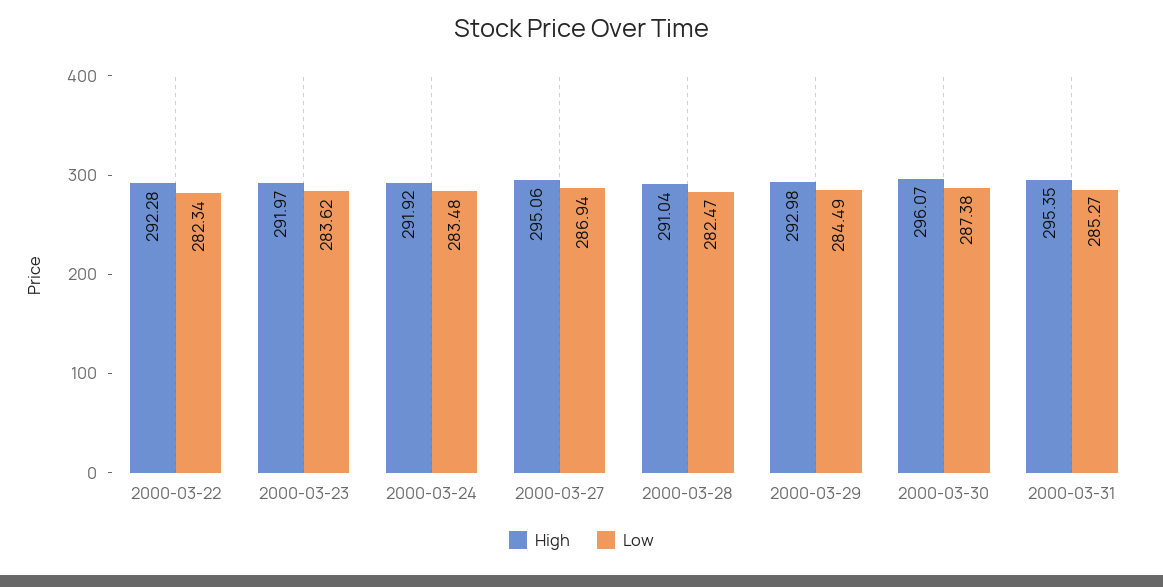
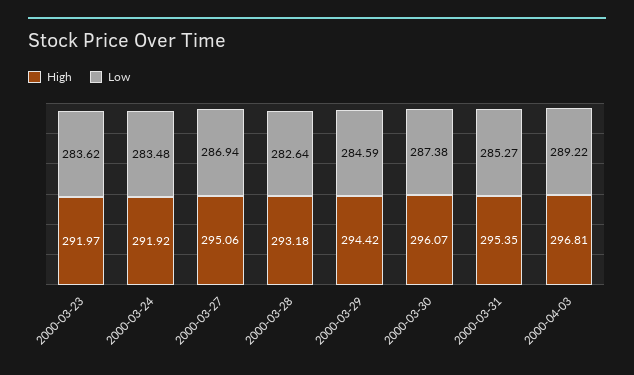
High, 2000-03-22: 292.28 -> none
Low, 2000-03-22: 282.34 -> none
High, 2000-03-28: 291.04 -> 293.18
Low, 2000-03-28: 282.47 -> 282.64
High, 2000-03-29: 292.98 -> 294.42
Low, 2000-03-29: 284.49 -> 284.59
High, 2000-04-03: none -> 296.81
Low, 2000-04-03: none -> 289.22

